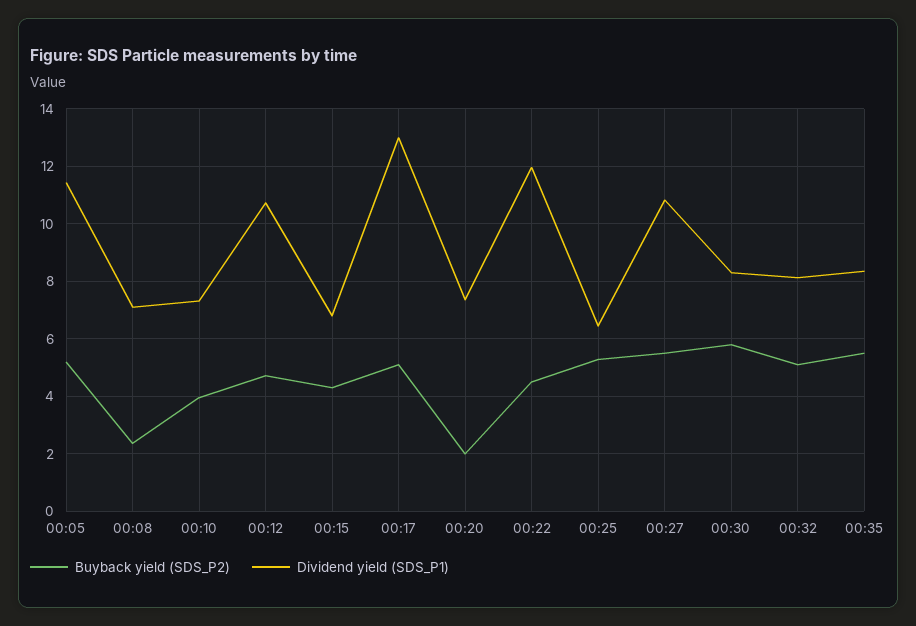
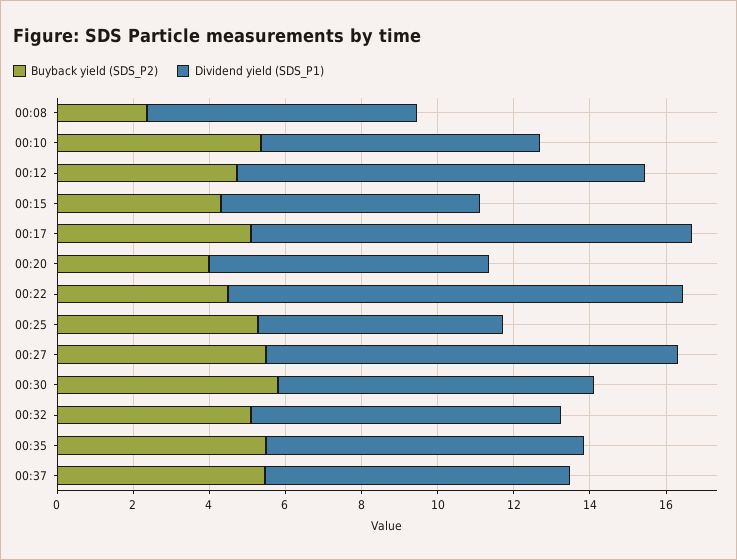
Buyback yield (SDS_P2), 00:05: 5.25 -> none
Dividend yield (SDS_P1), 00:05: 11.5 -> none
Buyback yield (SDS_P2), 00:10: 4 -> 5.5
Dividend yield (SDS_P1), 00:17: 13 -> 11.5
Buyback yield (SDS_P2), 00:20: 2 -> 4
Buyback yield (SDS_P2), 00:37: none -> 5.5
Dividend yield (SDS_P1), 00:37: none -> 8

